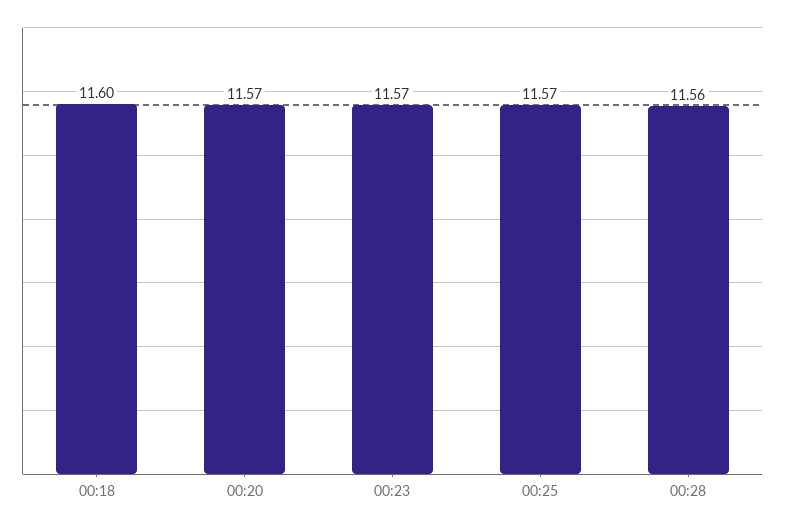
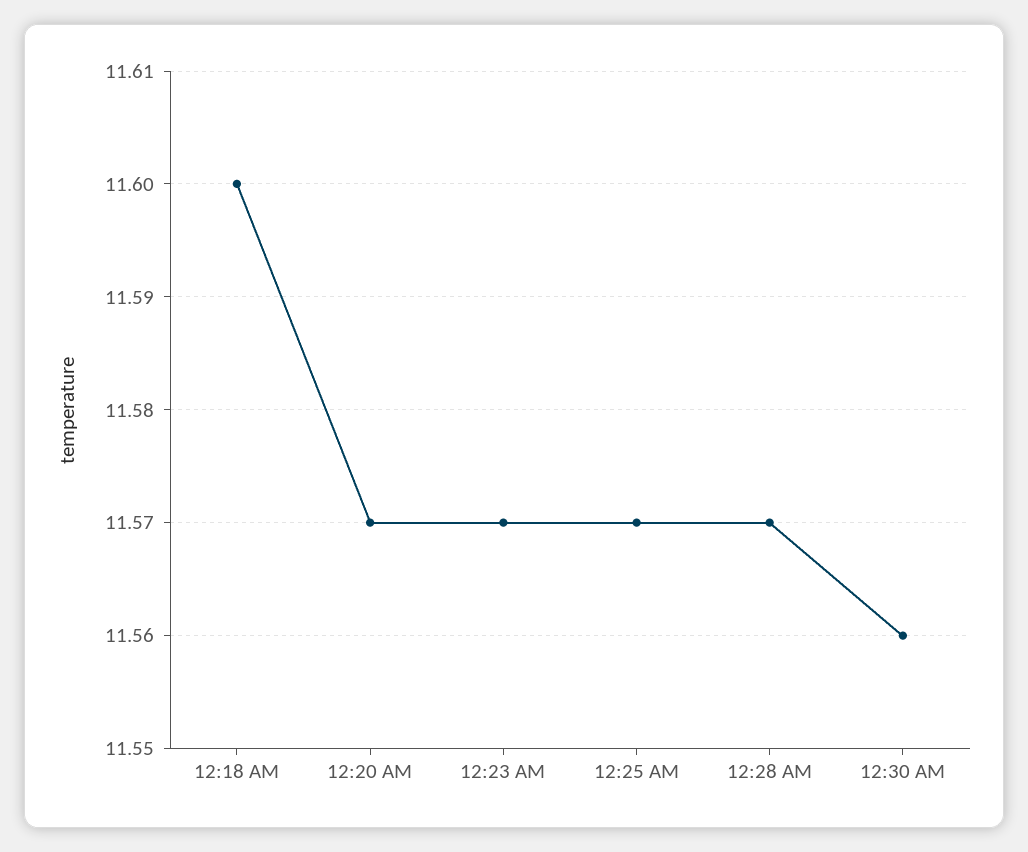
00:28: 11.56 -> 11.57
12:30 AM: none -> 11.56

